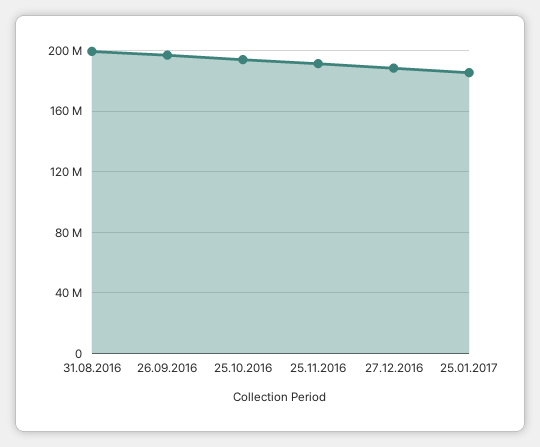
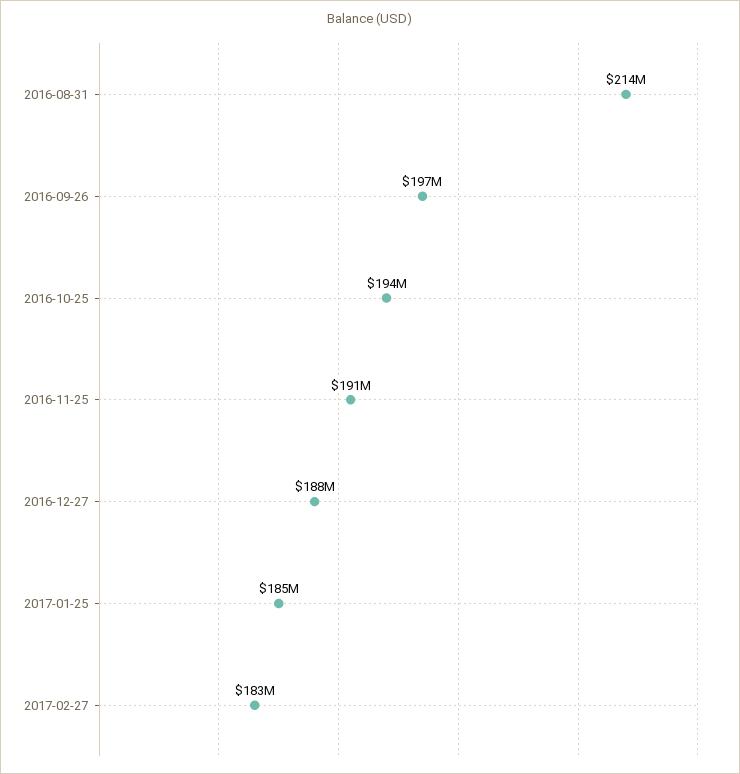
31.08.2016: 200000000 -> 214000000
2017-02-27: none -> 183000000

